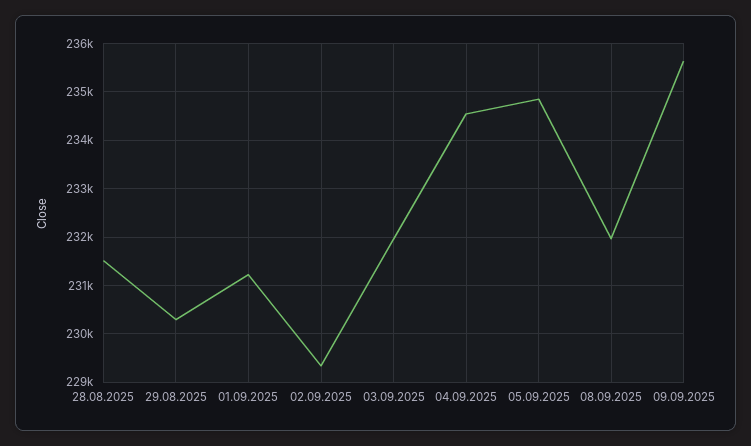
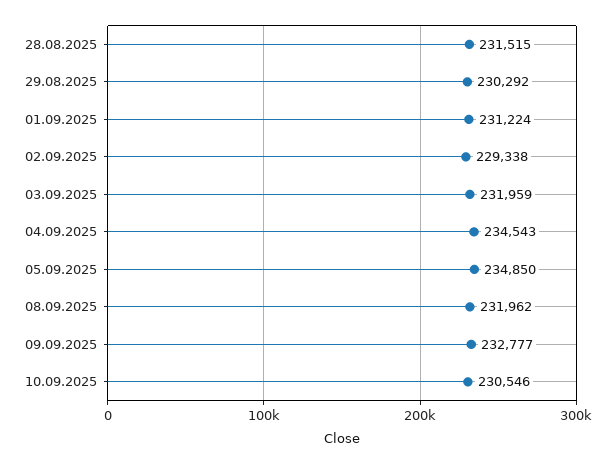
09.09.2025: 235600 -> 232777
10.09.2025: none -> 230546

